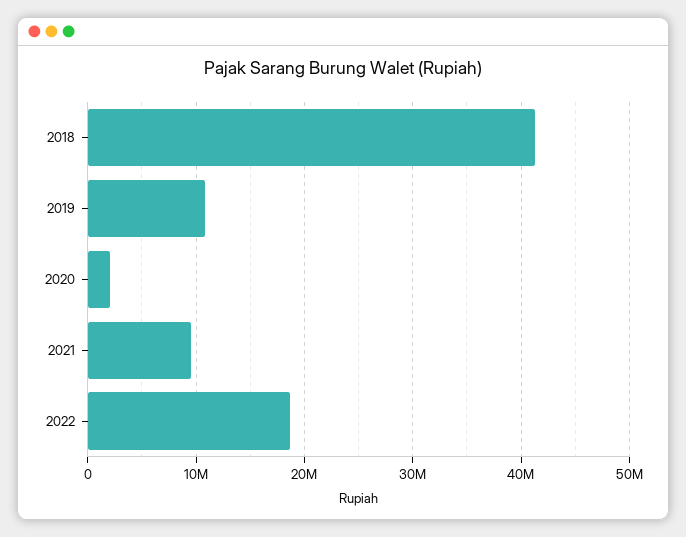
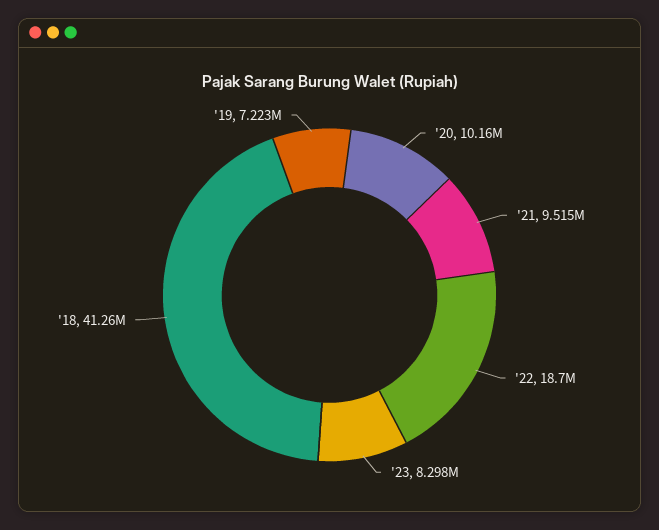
2019: 11000000 -> 7223000
2020: 2000000 -> 10160000
'23: none -> 8298000

